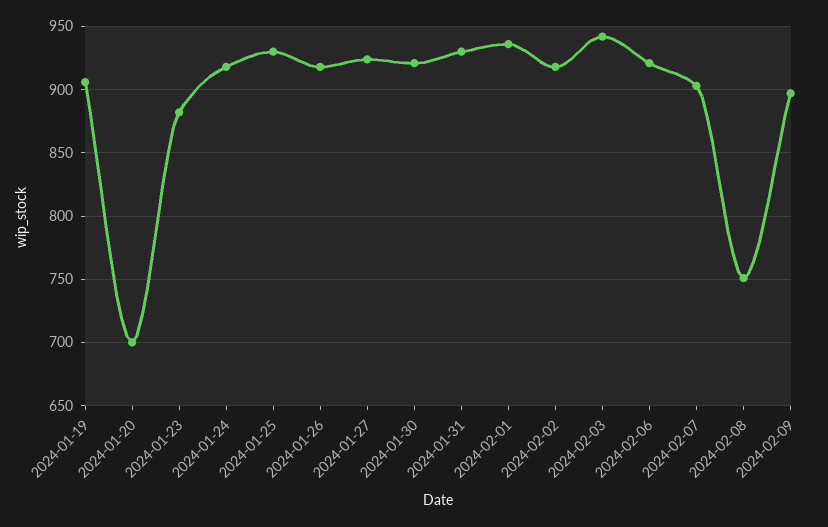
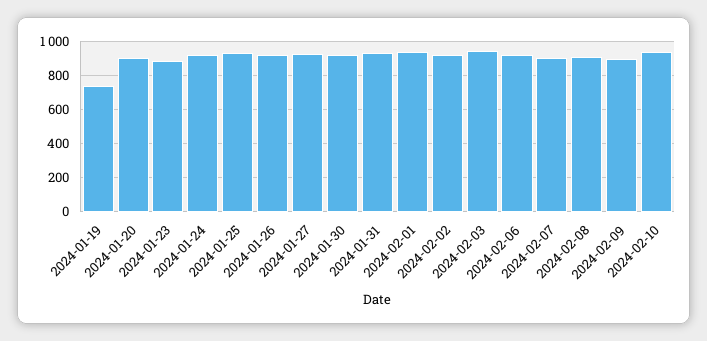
2024-01-19: 905 -> 750
2024-01-20: 700 -> 900
2024-02-08: 750 -> 900
2024-02-10: none -> 950

